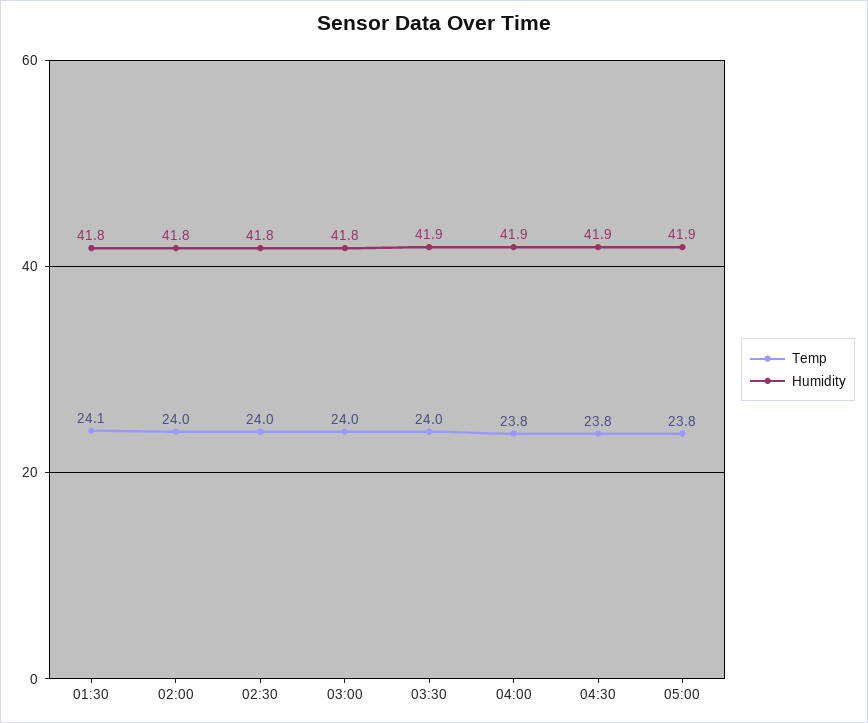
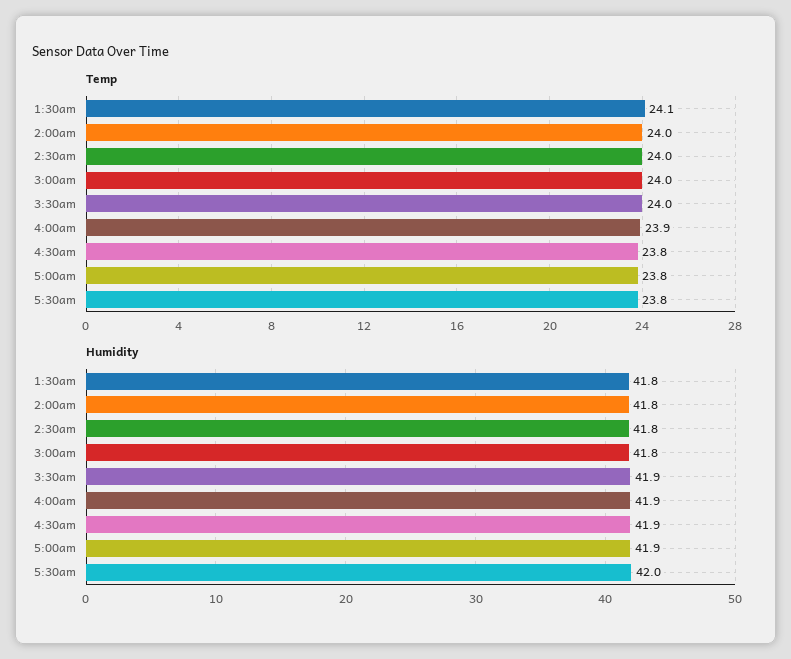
Temp, 04:00: 23.8 -> 23.9
Temp, 5:30am: none -> 23.8
Humidity, 5:30am: none -> 42

